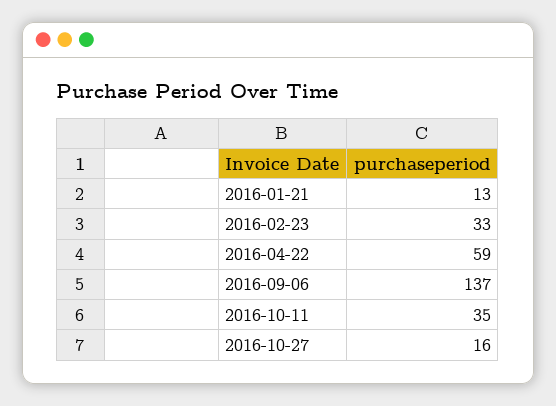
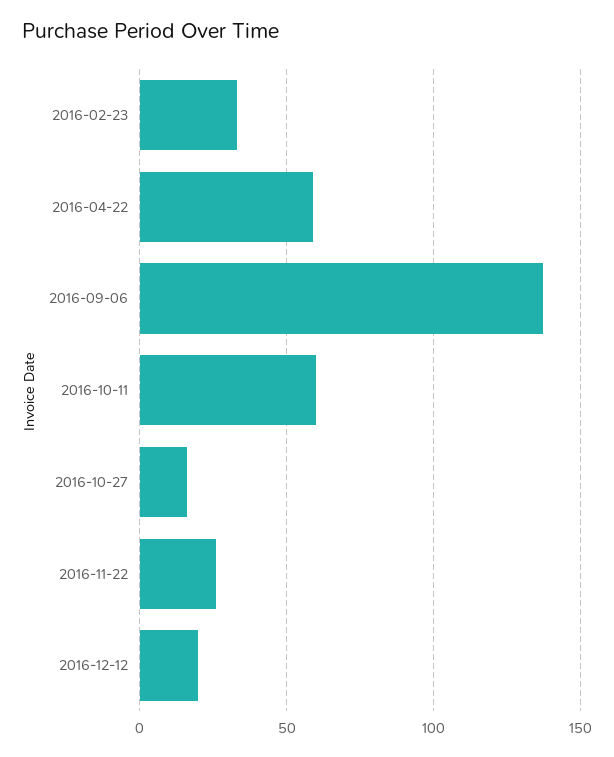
2016-01-21: 13 -> none
2016-10-11: 35 -> 60
2016-11-22: none -> 25
2016-12-12: none -> 20

